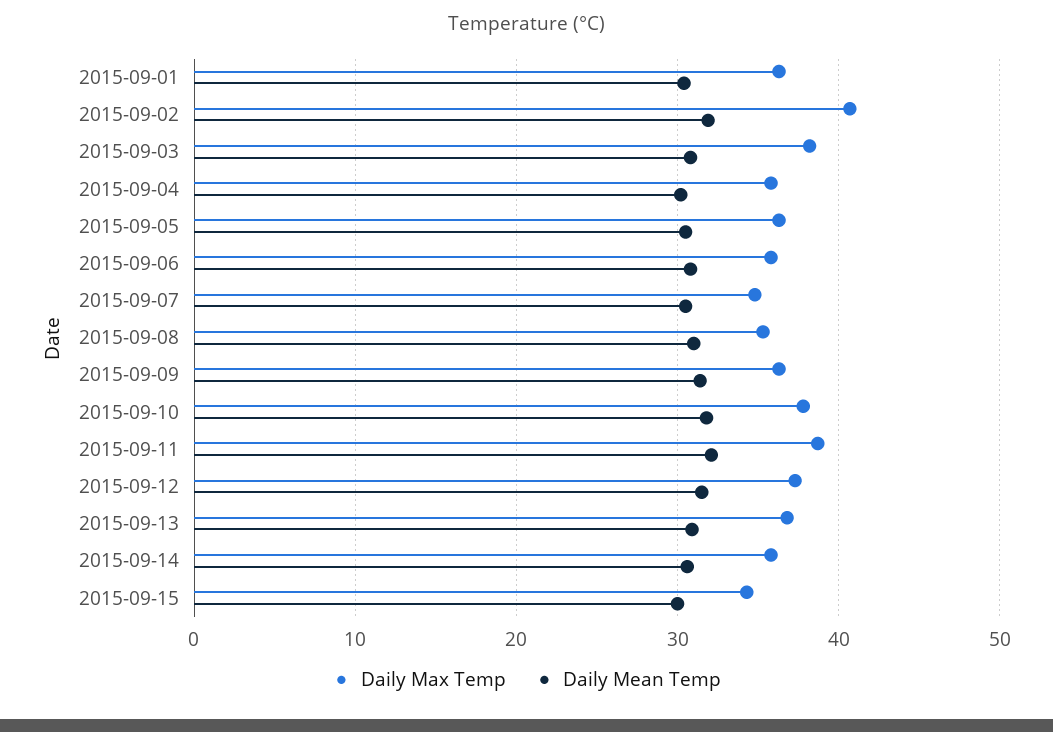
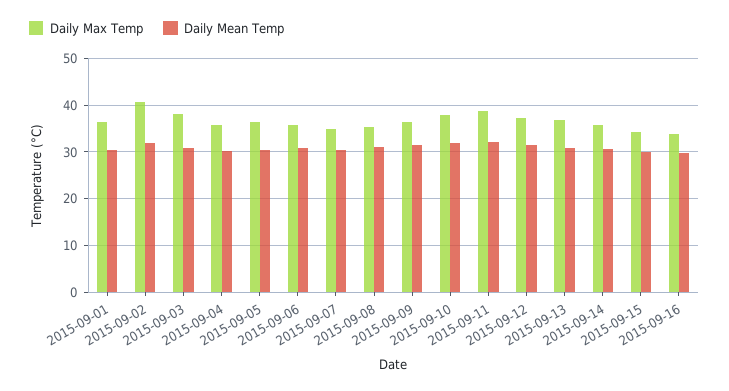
Daily Max Temp, 2015-09-16: none -> 34
Daily Mean Temp, 2015-09-16: none -> 30

